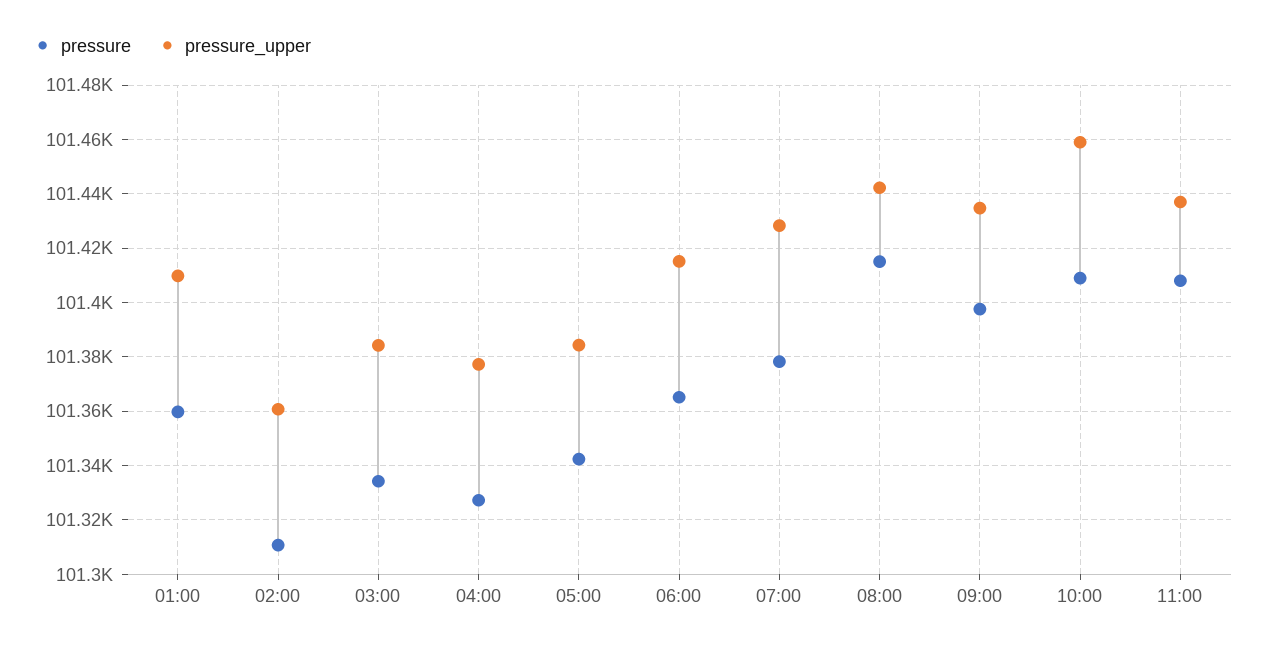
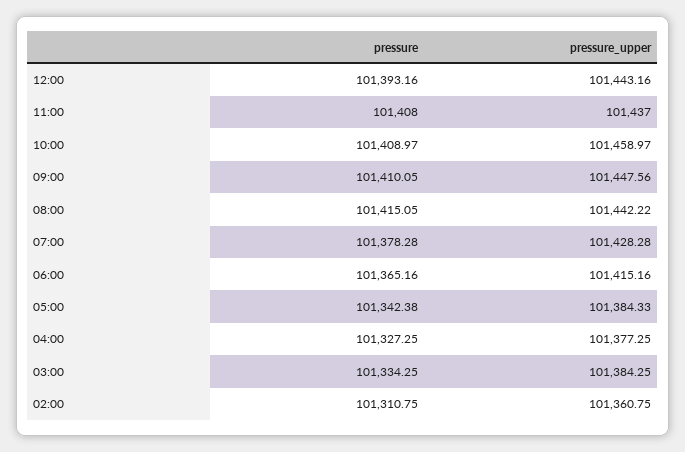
pressure, 01:00: 101360 -> none
pressure_upper, 01:00: 101410 -> none
pressure, 09:00: 101397.5 -> 101410.05
pressure_upper, 09:00: 101435 -> 101447.56
pressure, 12:00: none -> 101393.16
pressure_upper, 12:00: none -> 101443.16

